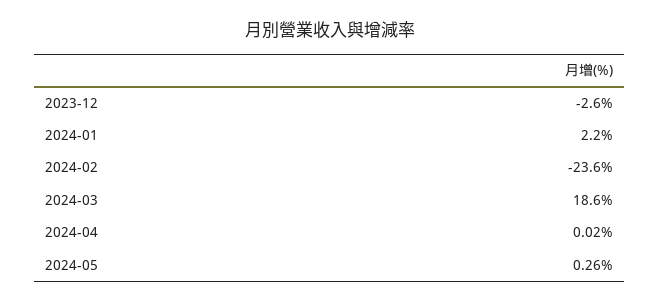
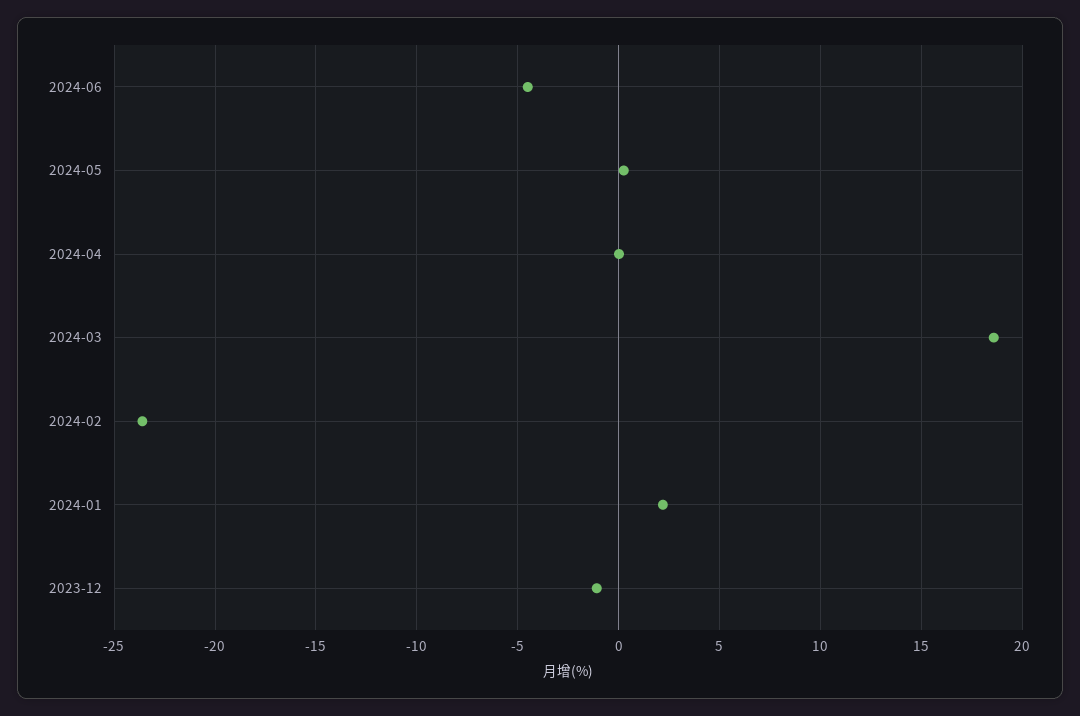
2023-12: -2.6 -> -1
2024-06: none -> -4.5

